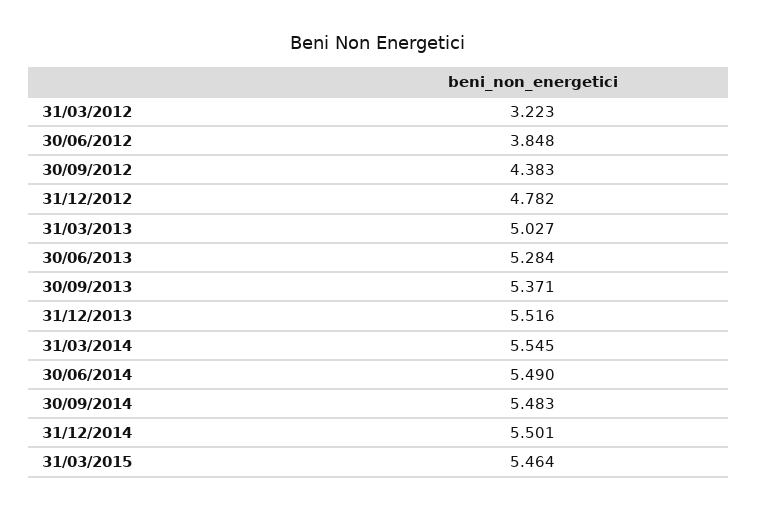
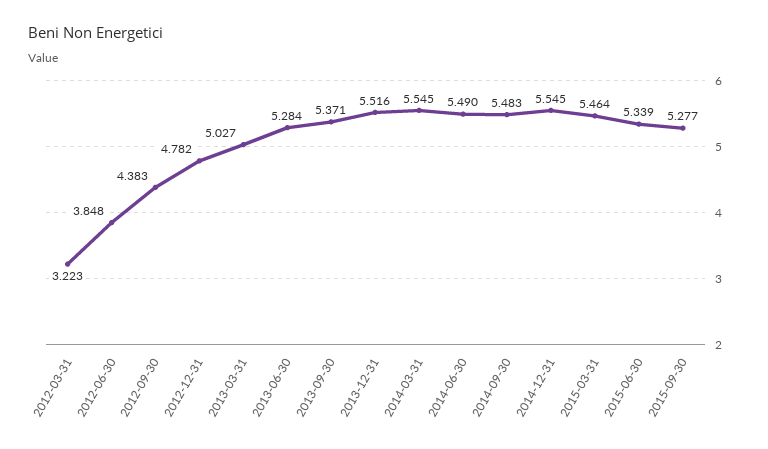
31/12/2014: 5.501 -> 5.545
2015-06-30: none -> 5.339
2015-09-30: none -> 5.277

